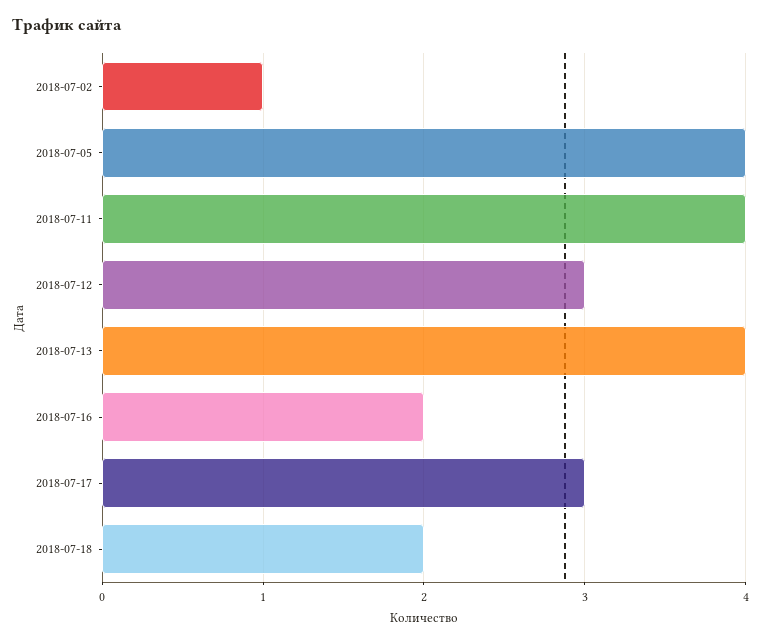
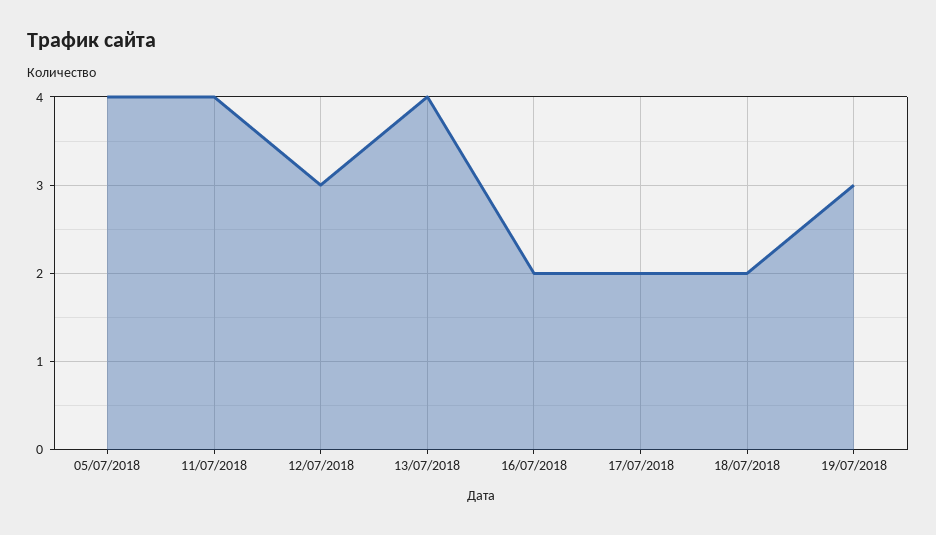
2018-07-02: 1 -> none
2018-07-17: 3 -> 2
19/07/2018: none -> 3

